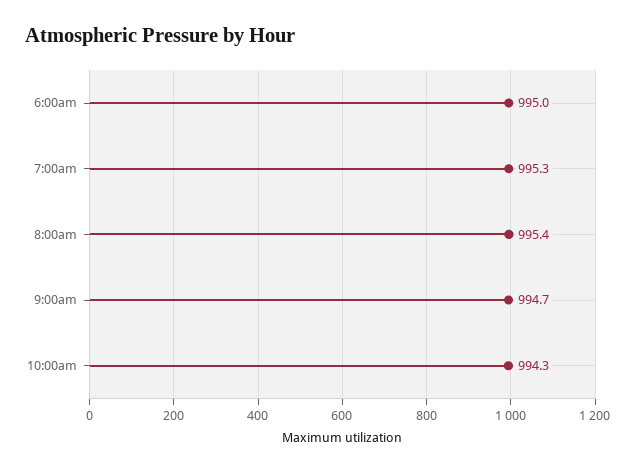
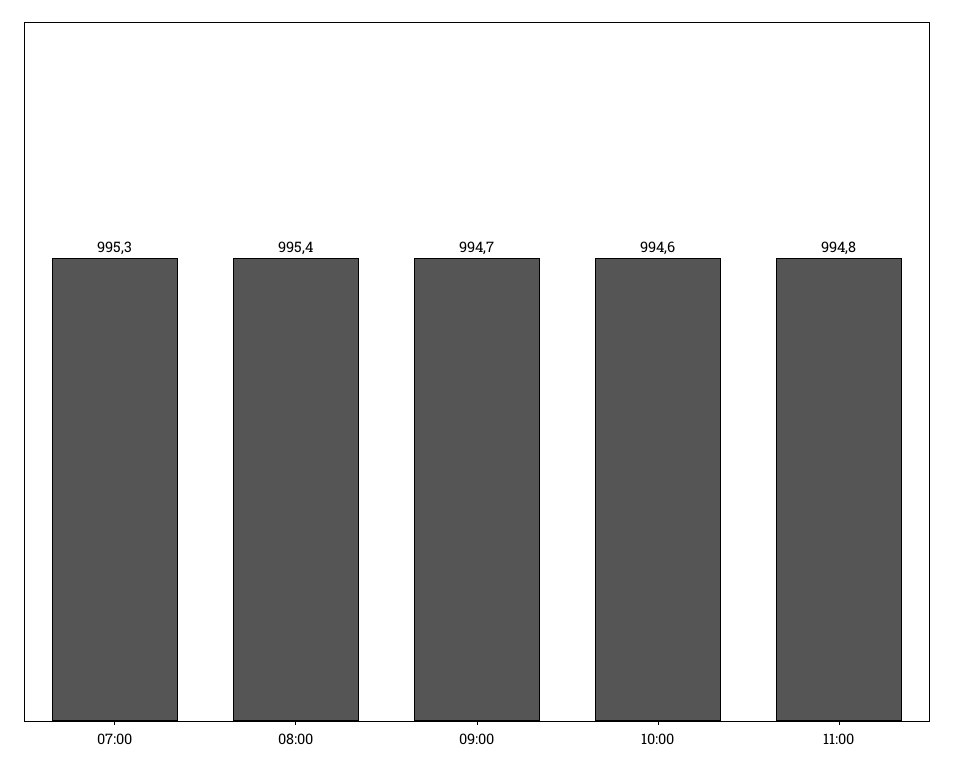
6:00am: 995 -> none
10:00am: 994.3 -> 994.6
11:00: none -> 994.8

